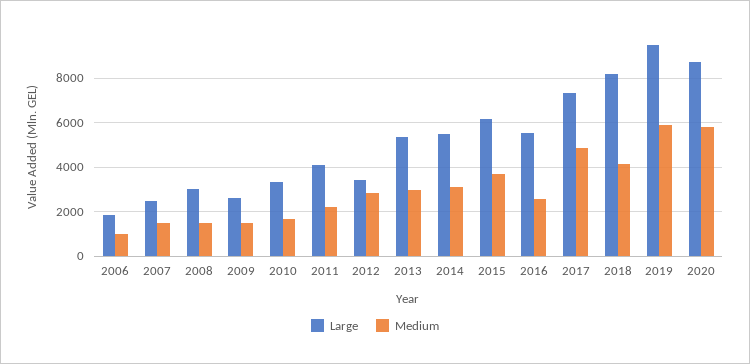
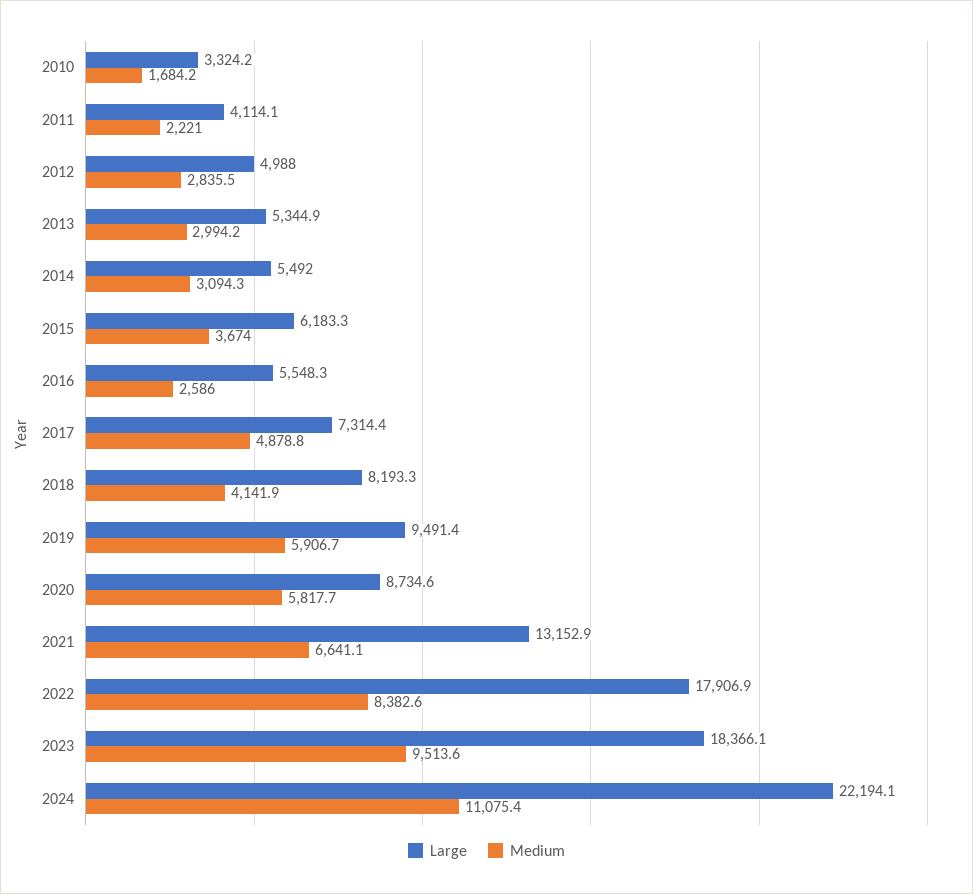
Large, 2006: 2000 -> none
Medium, 2006: 1000 -> none
Large, 2007: 2500 -> none
Medium, 2007: 1500 -> none
Large, 2008: 3000 -> none
Medium, 2008: 1500 -> none
Large, 2009: 2500 -> none
Medium, 2009: 1500 -> none
Large, 2012: 3500 -> 4988
Large, 2021: none -> 13152.9
Medium, 2021: none -> 6641.1
Large, 2022: none -> 17906.9
Medium, 2022: none -> 8382.6
Large, 2023: none -> 18366.1
Medium, 2023: none -> 9513.6
Large, 2024: none -> 22194.1
Medium, 2024: none -> 11075.4

